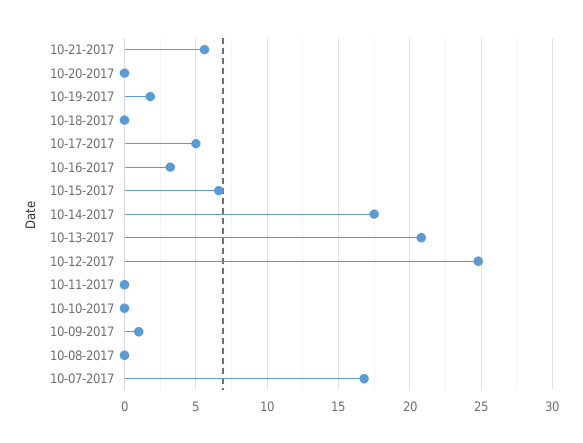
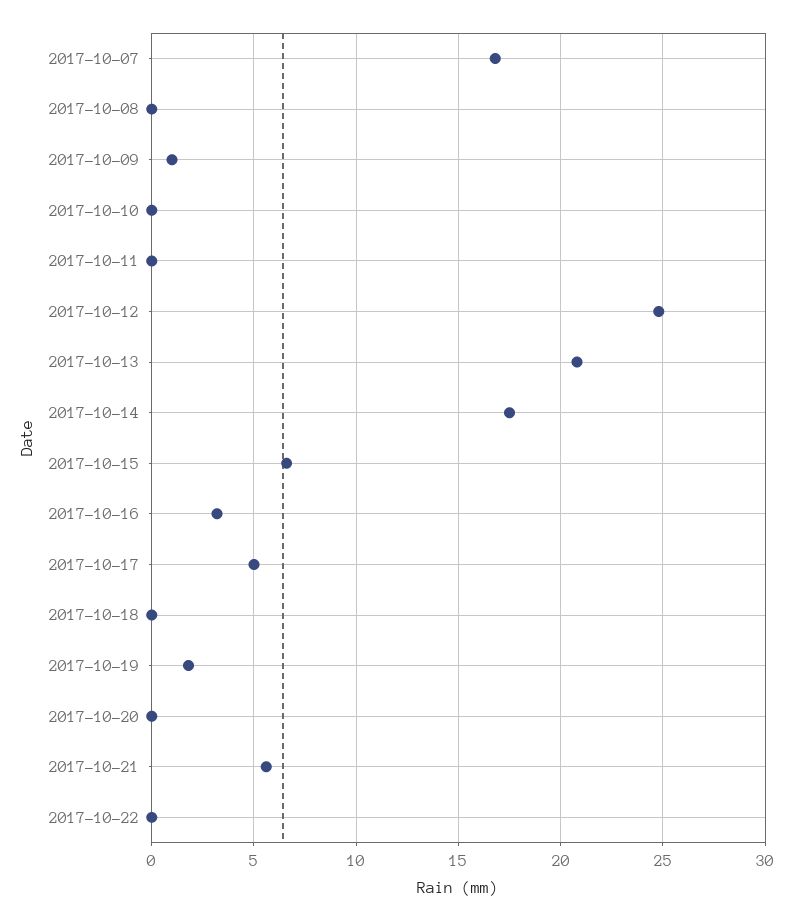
2017-10-22: none -> 0

